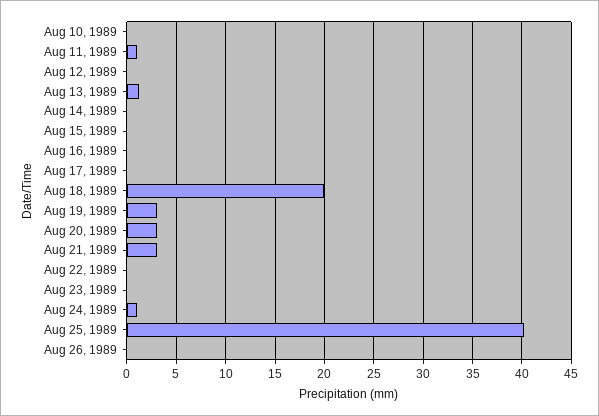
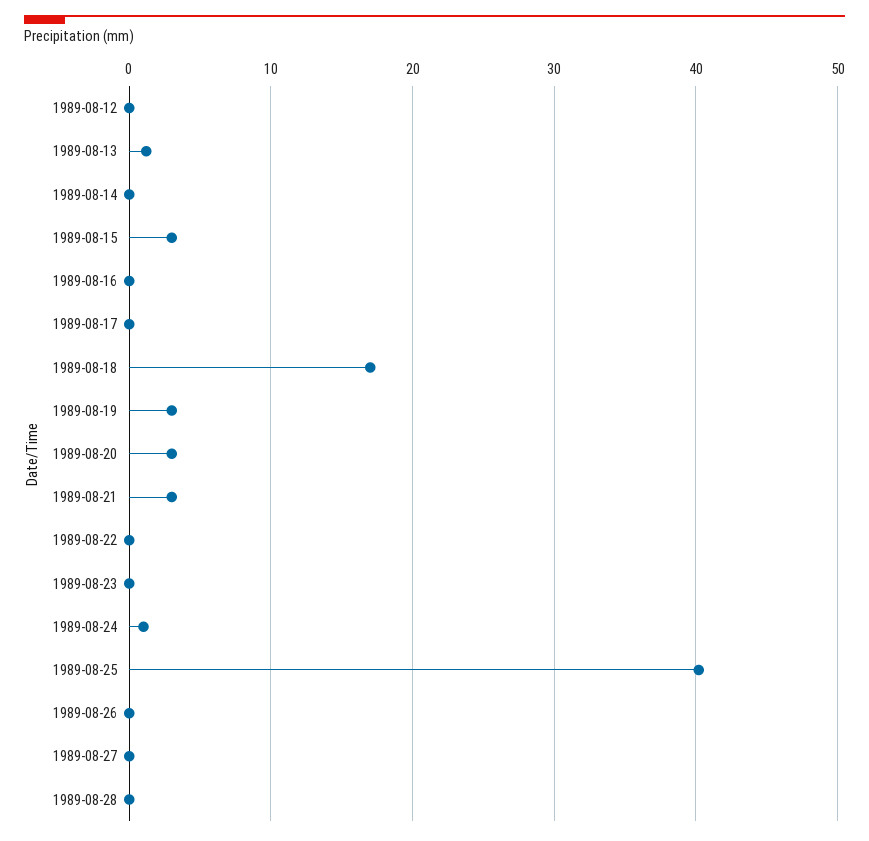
Aug 10, 1989: 0 -> none
Aug 11, 1989: 1 -> none
Aug 15, 1989: 0 -> 3
Aug 18, 1989: 20 -> 17
1989-08-27: none -> 0
1989-08-28: none -> 0

